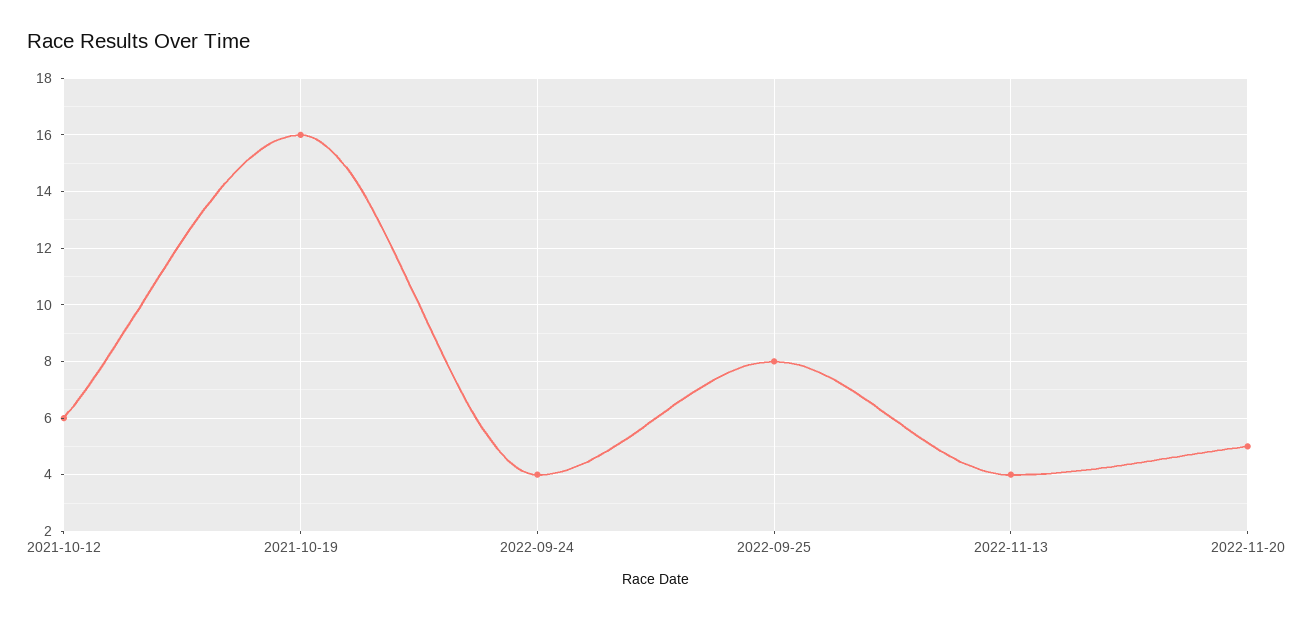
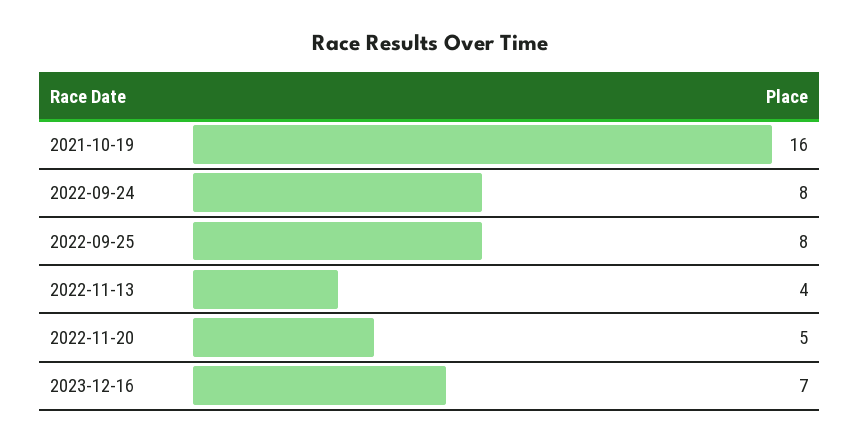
2021-10-12: 6 -> none
2022-09-24: 4 -> 8
2023-12-16: none -> 7

